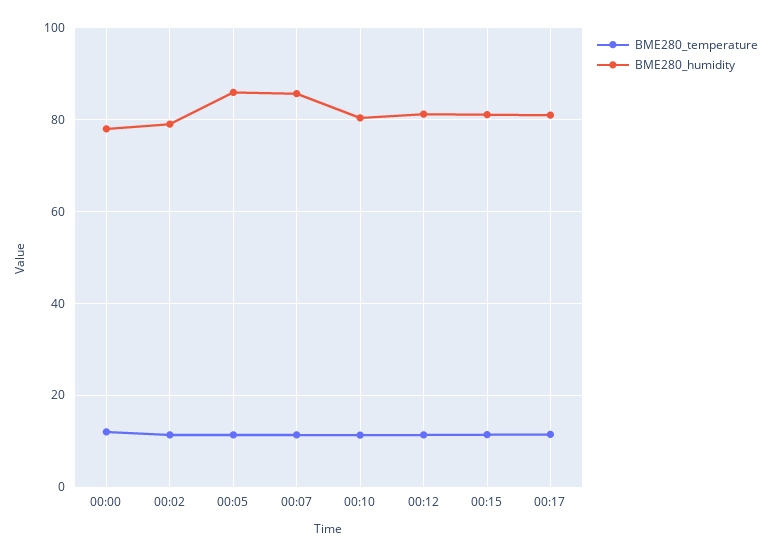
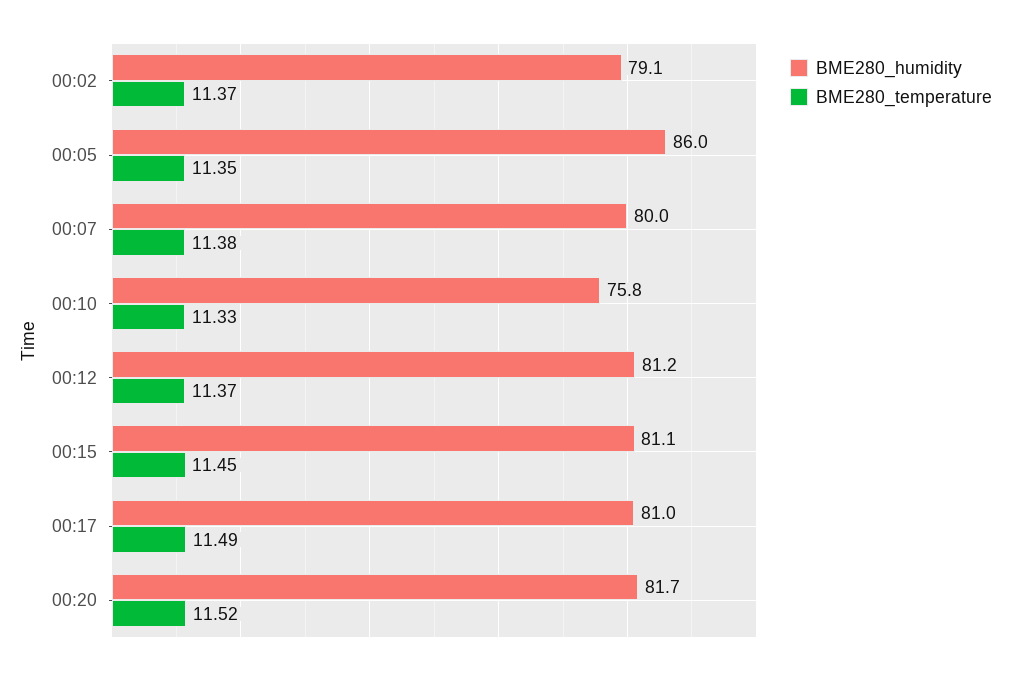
BME280_temperature, 00:00: 12 -> none
BME280_humidity, 00:00: 78 -> none
BME280_humidity, 00:07: 86 -> 80
BME280_humidity, 00:10: 80 -> 75.8
BME280_humidity, 00:20: none -> 81.7
BME280_temperature, 00:20: none -> 11.52

